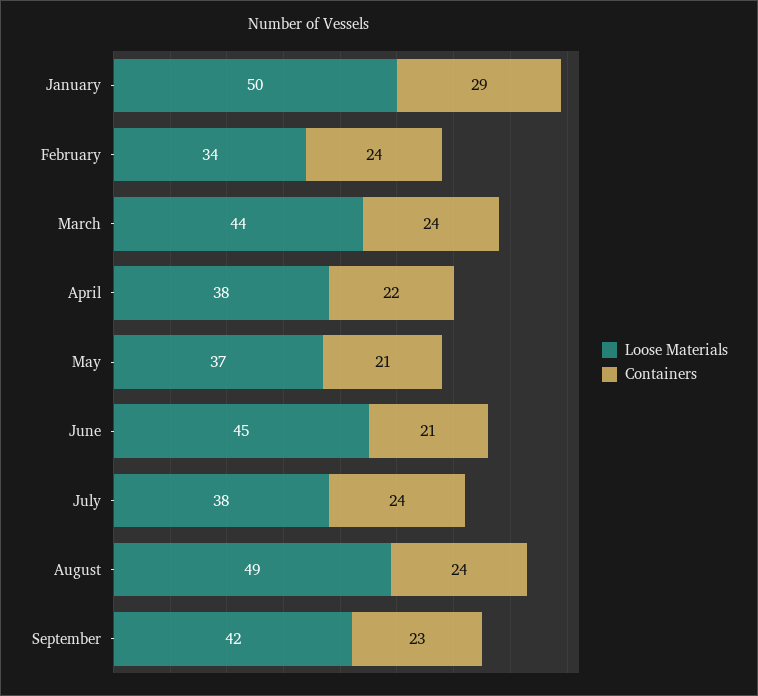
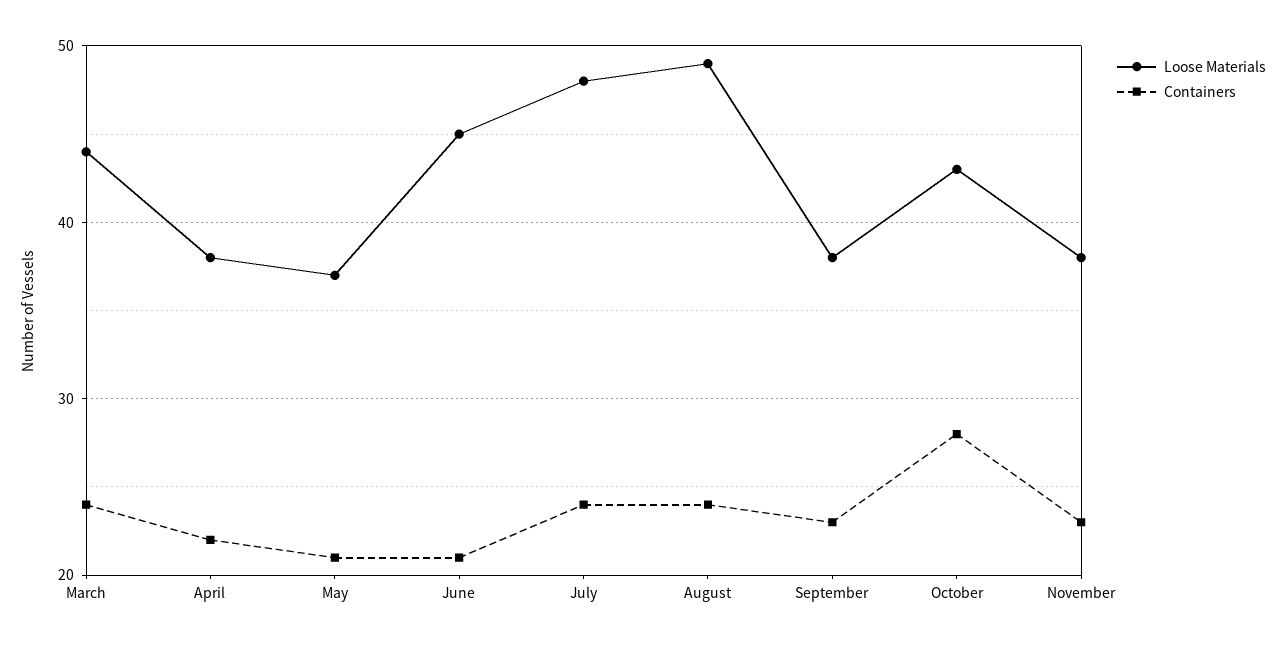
Loose Materials, January: 50 -> none
Containers, January: 29 -> none
Loose Materials, February: 34 -> none
Containers, February: 24 -> none
Loose Materials, July: 38 -> 48
Loose Materials, September: 42 -> 38
Loose Materials, October: none -> 43
Containers, October: none -> 28
Loose Materials, November: none -> 38
Containers, November: none -> 23

